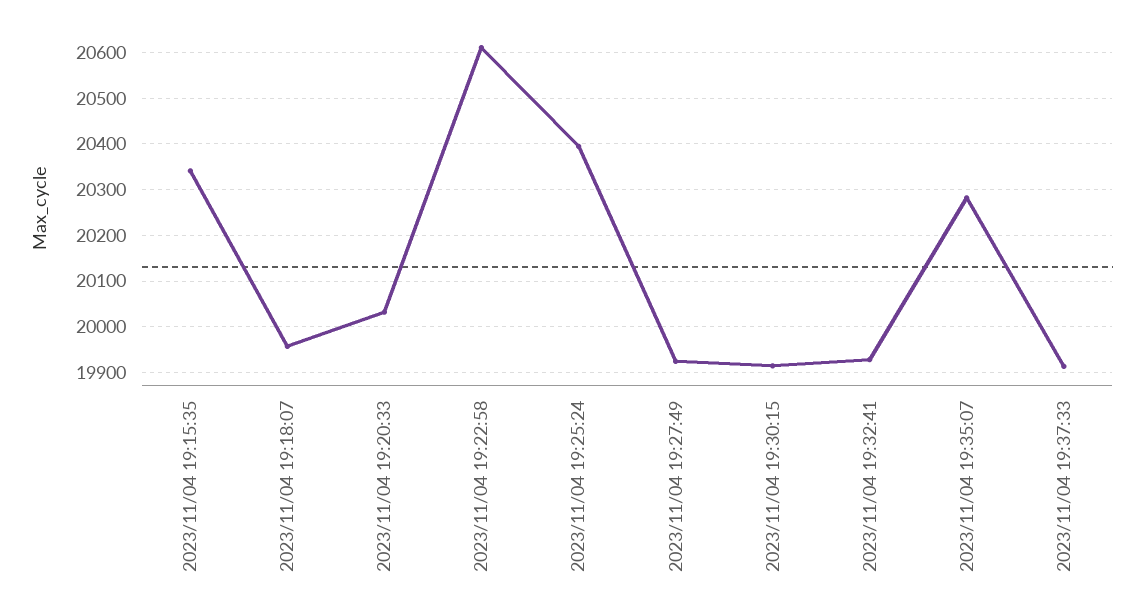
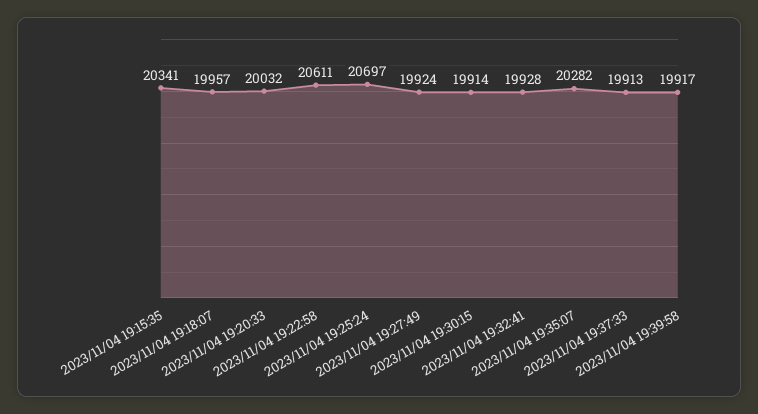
2023/11/04 19:25:24: 20400 -> 20697
2023/11/04 19:39:58: none -> 19917

